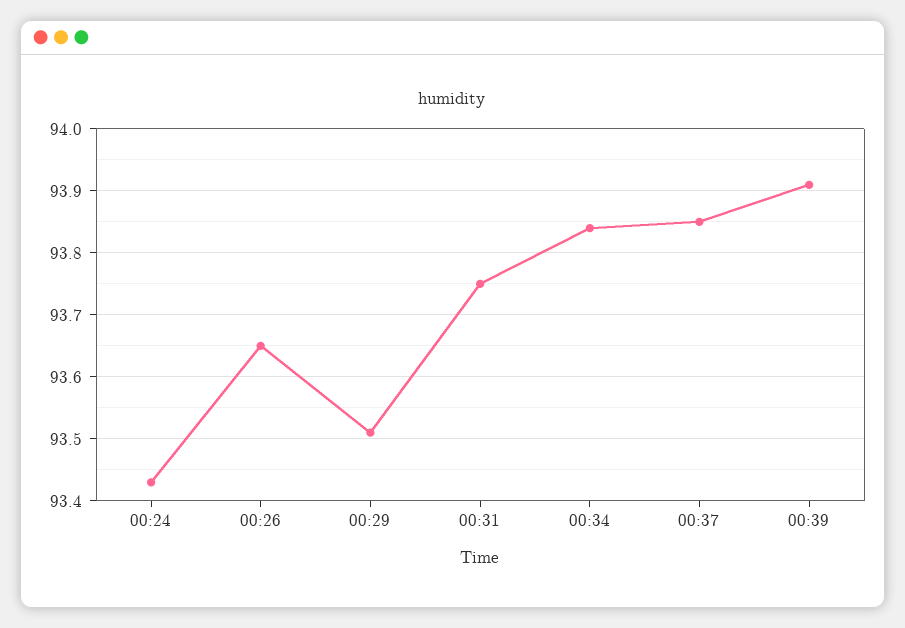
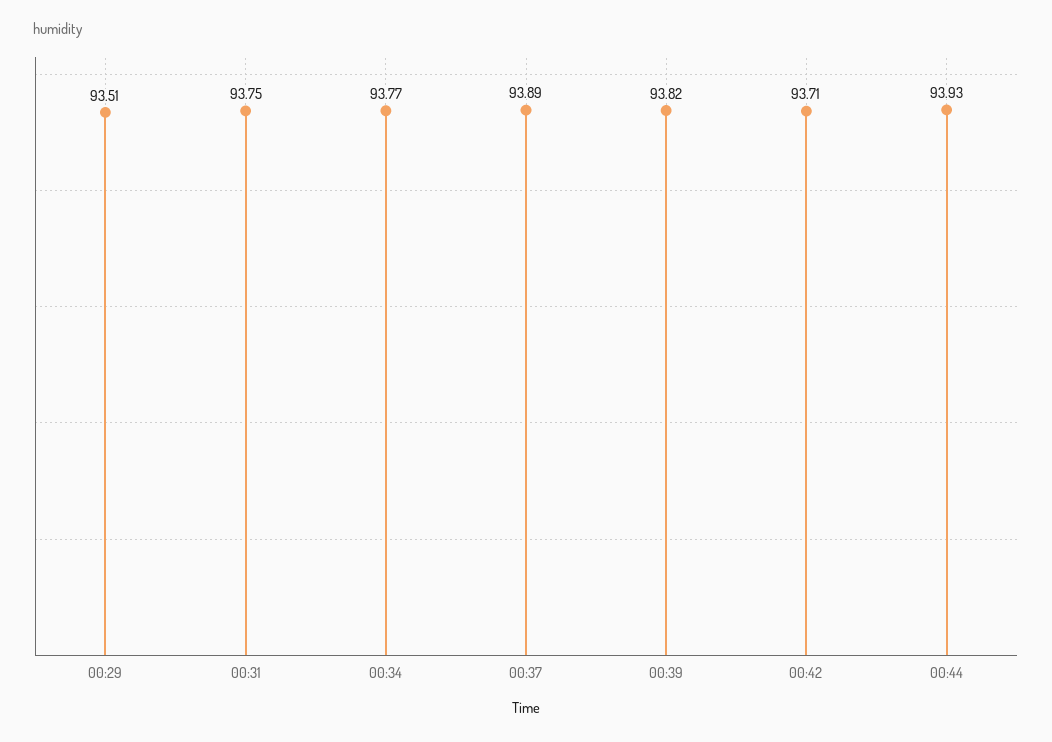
00:24: 93.43 -> none
00:26: 93.65 -> none
00:34: 93.84 -> 93.77
00:37: 93.85 -> 93.89
00:39: 93.91 -> 93.82
00:42: none -> 93.71
00:44: none -> 93.93

